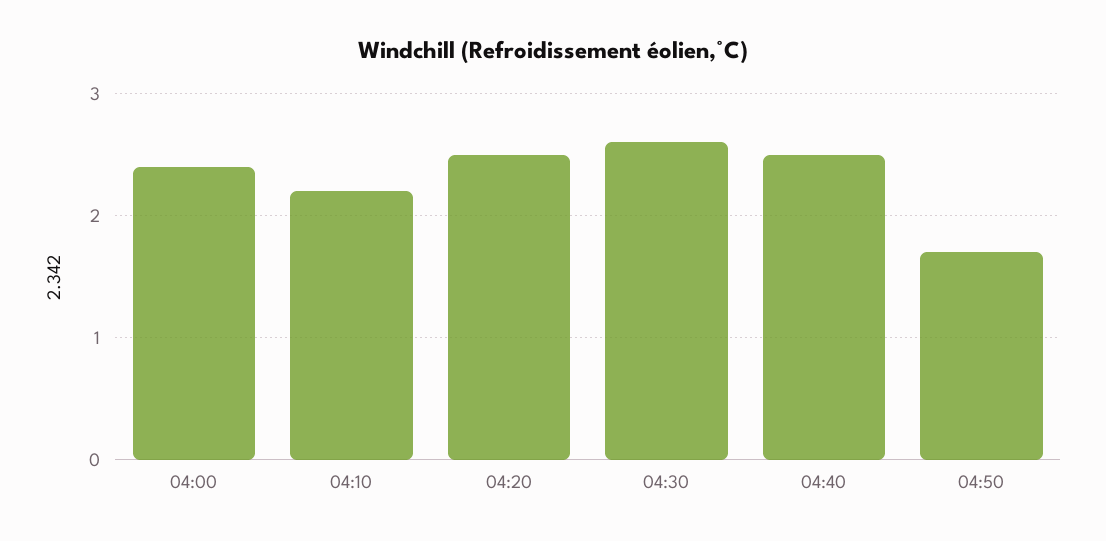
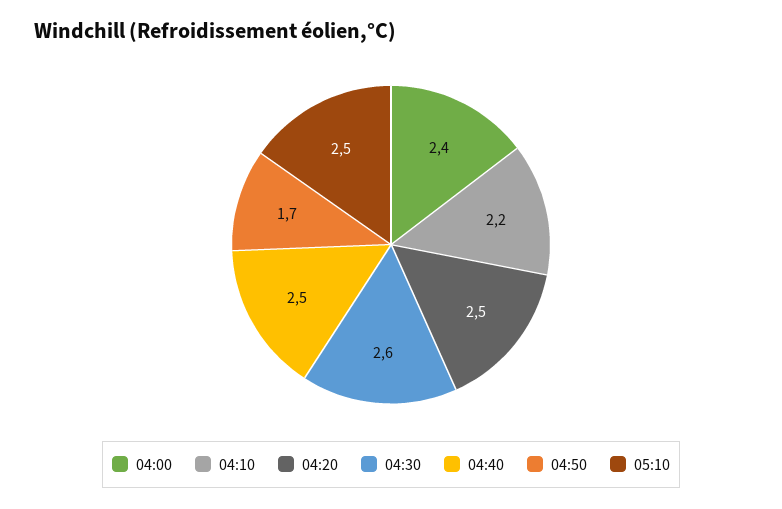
05:10: none -> 2.5

